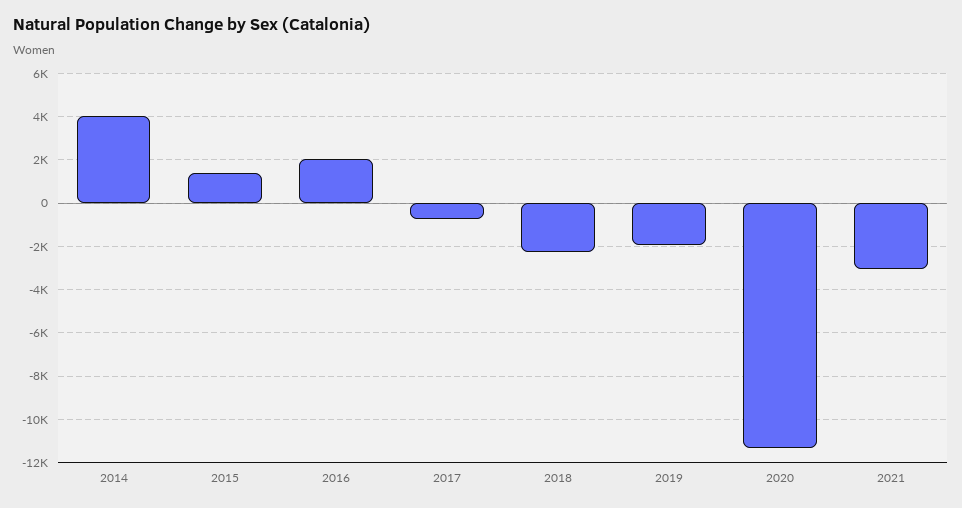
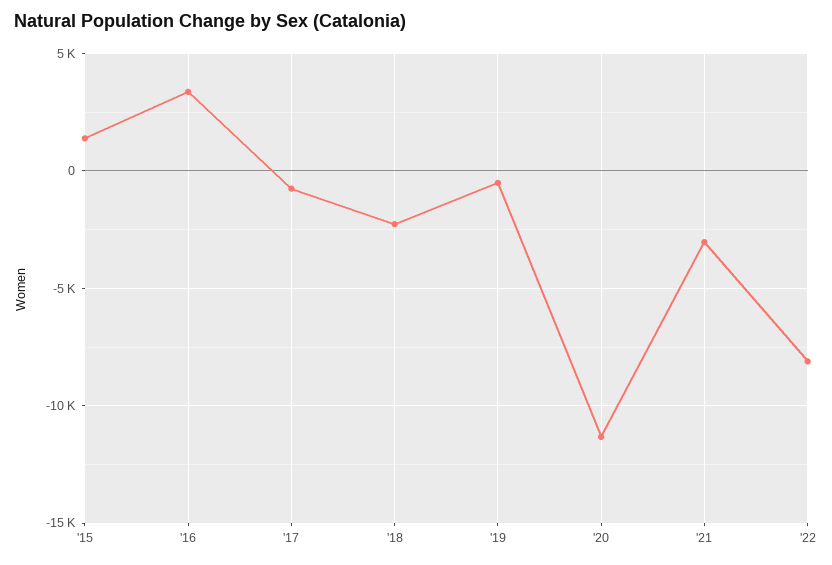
2014: 4000 -> none
2016: 2000 -> 3500
2019: -2000 -> -500
'22: none -> -8000

